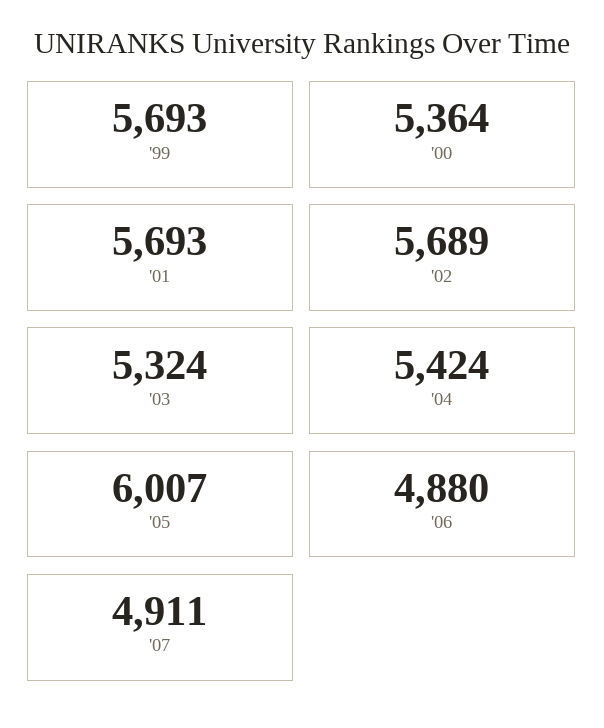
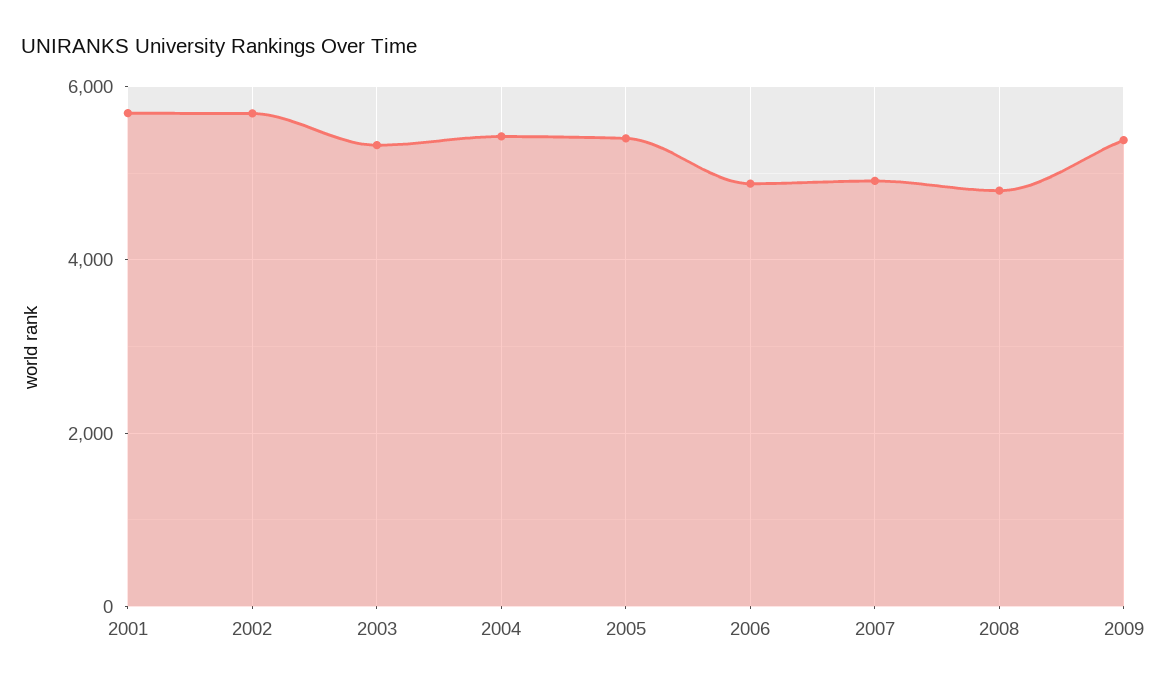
'99: 5693 -> none
'00: 5364 -> none
'05: 6007 -> 5400
2008: none -> 4800
2009: none -> 5400

